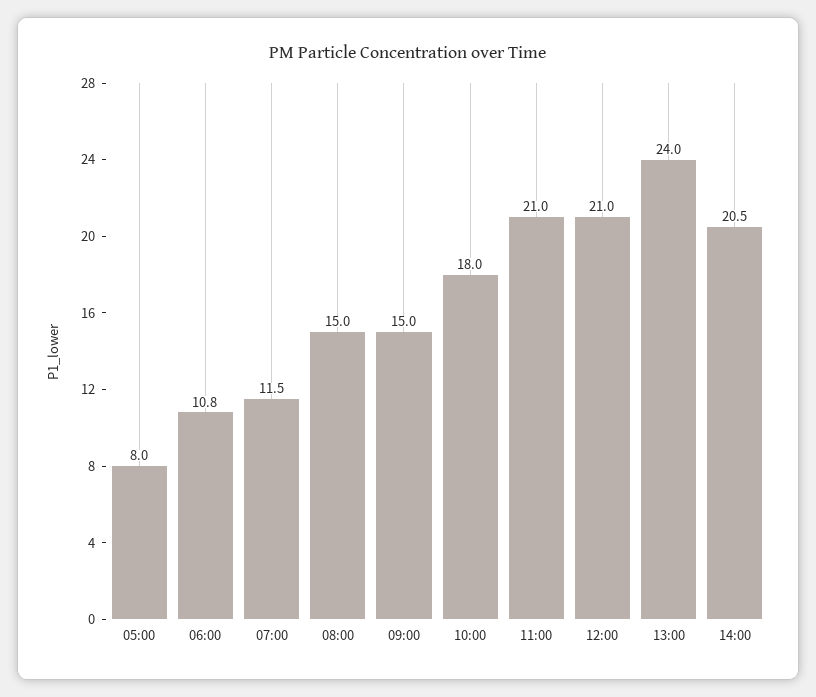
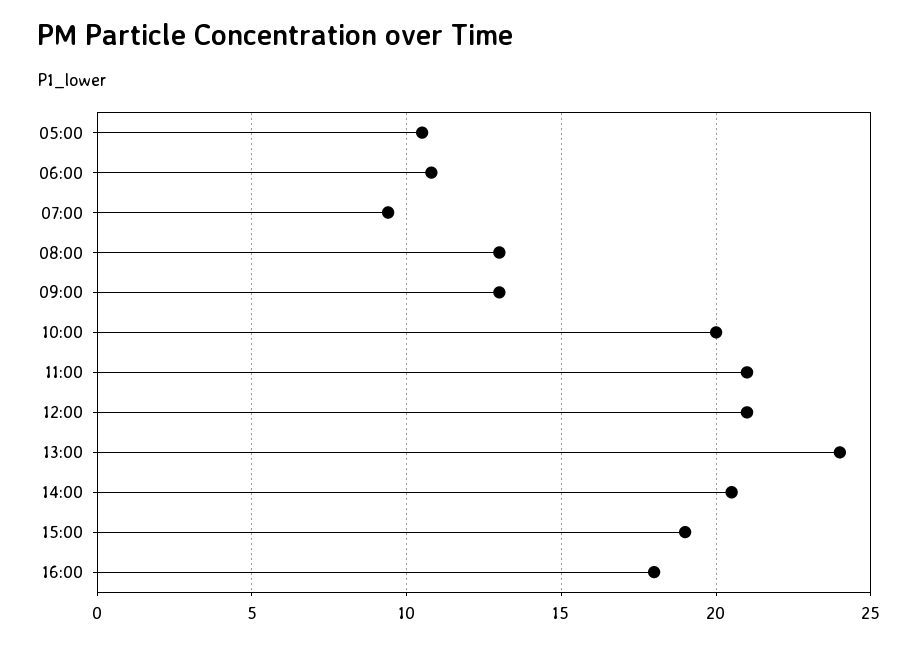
05:00: 8 -> 10.5
07:00: 11.5 -> 9.5
08:00: 15 -> 13
09:00: 15 -> 13
10:00: 18 -> 20
15:00: none -> 19
16:00: none -> 18

